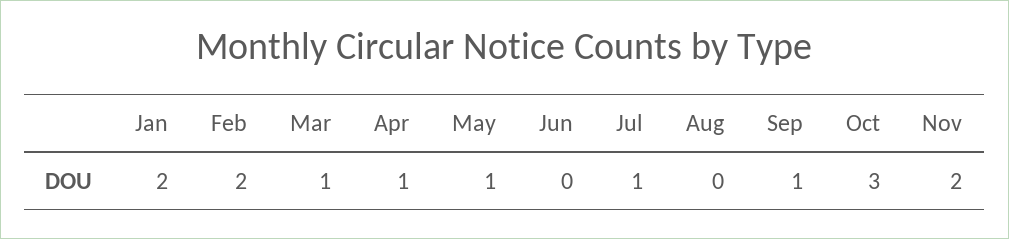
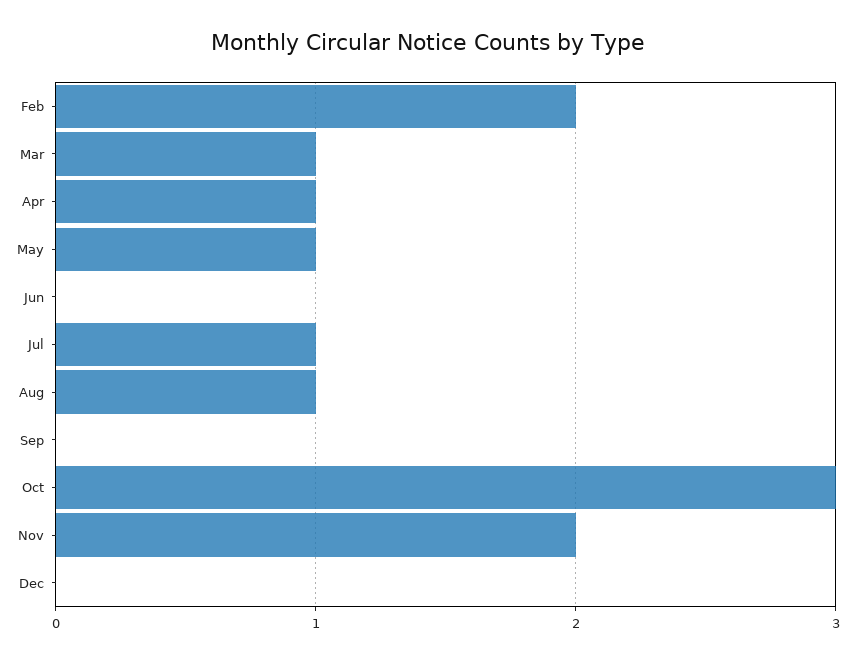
Jan: 2 -> none
Aug: 0 -> 1
Sep: 1 -> 0
Dec: none -> 0

